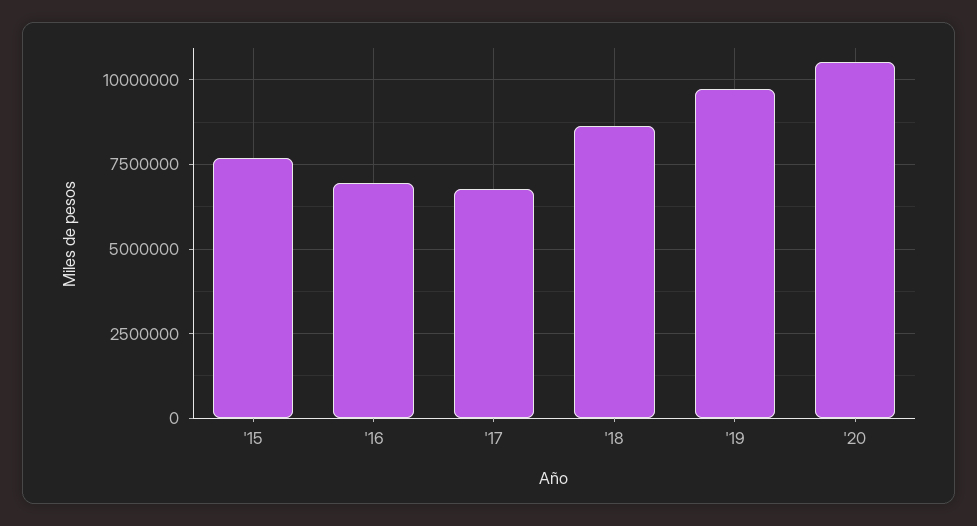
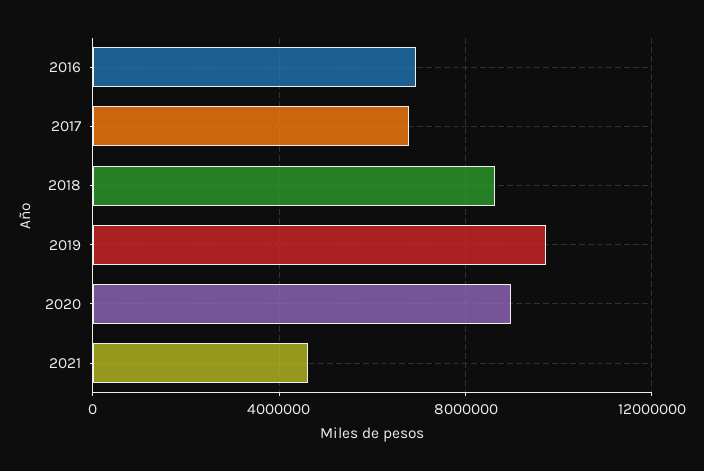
'15: 7750000 -> none
'20: 10500000 -> 9000000
2021: none -> 4500000

